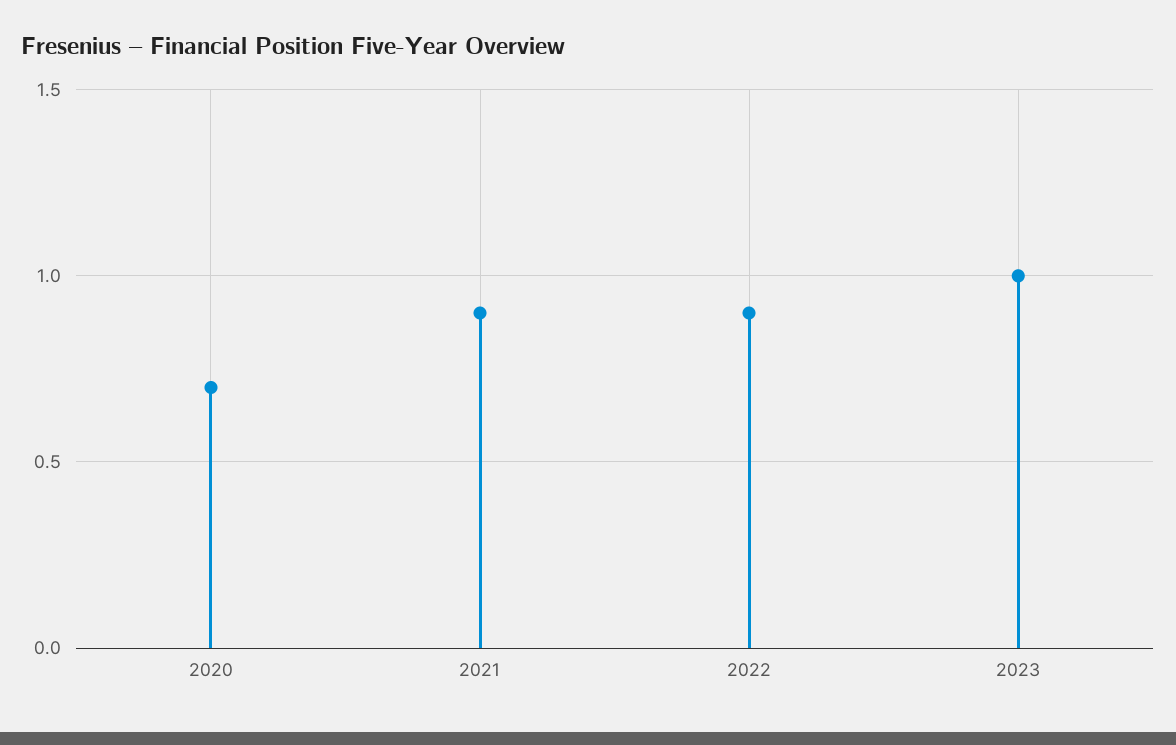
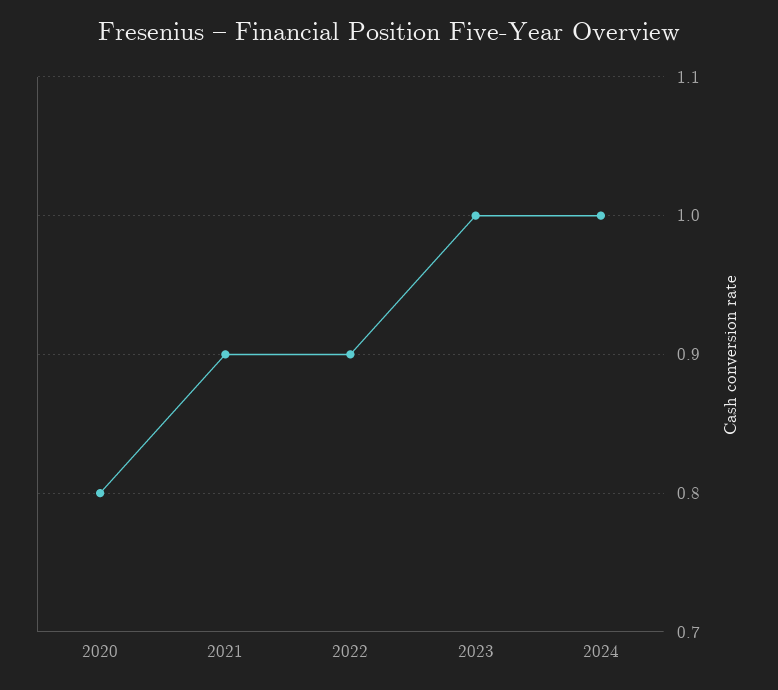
2020: 0.7 -> 0.8
2024: none -> 1

